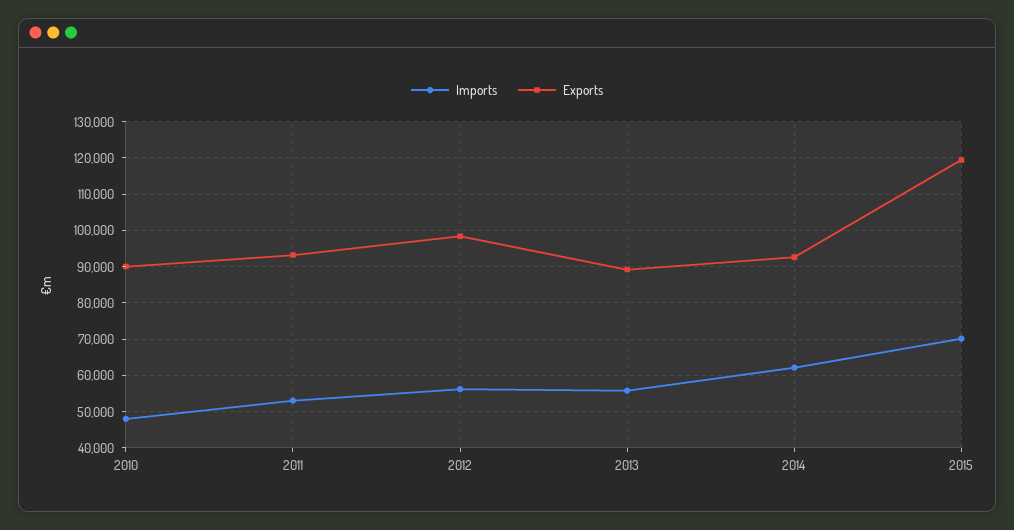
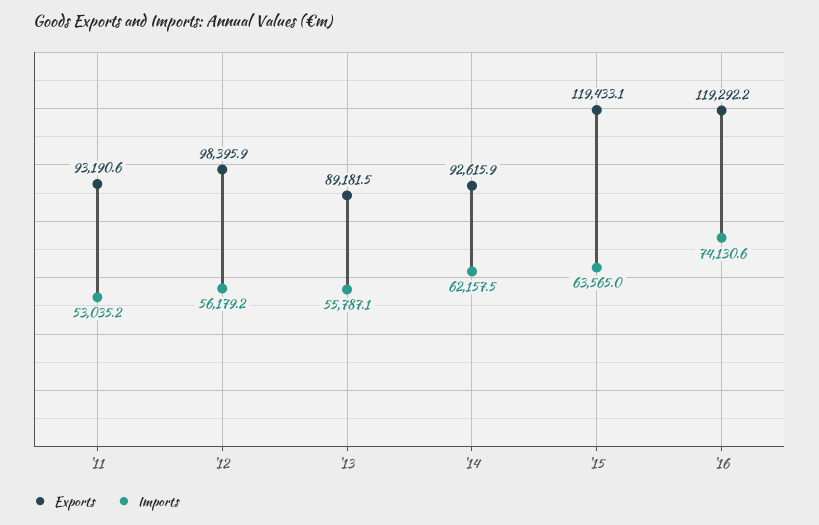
Imports, 2010: 48000 -> none
Exports, 2010: 90000 -> none
Imports, 2015: 70000 -> 63565
Exports, '16: none -> 119292.2
Imports, '16: none -> 74130.6

